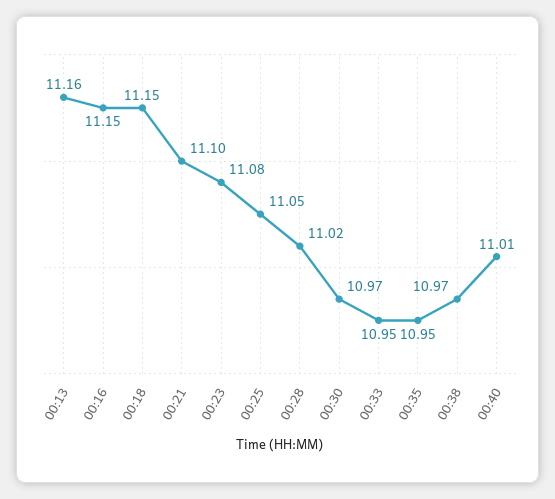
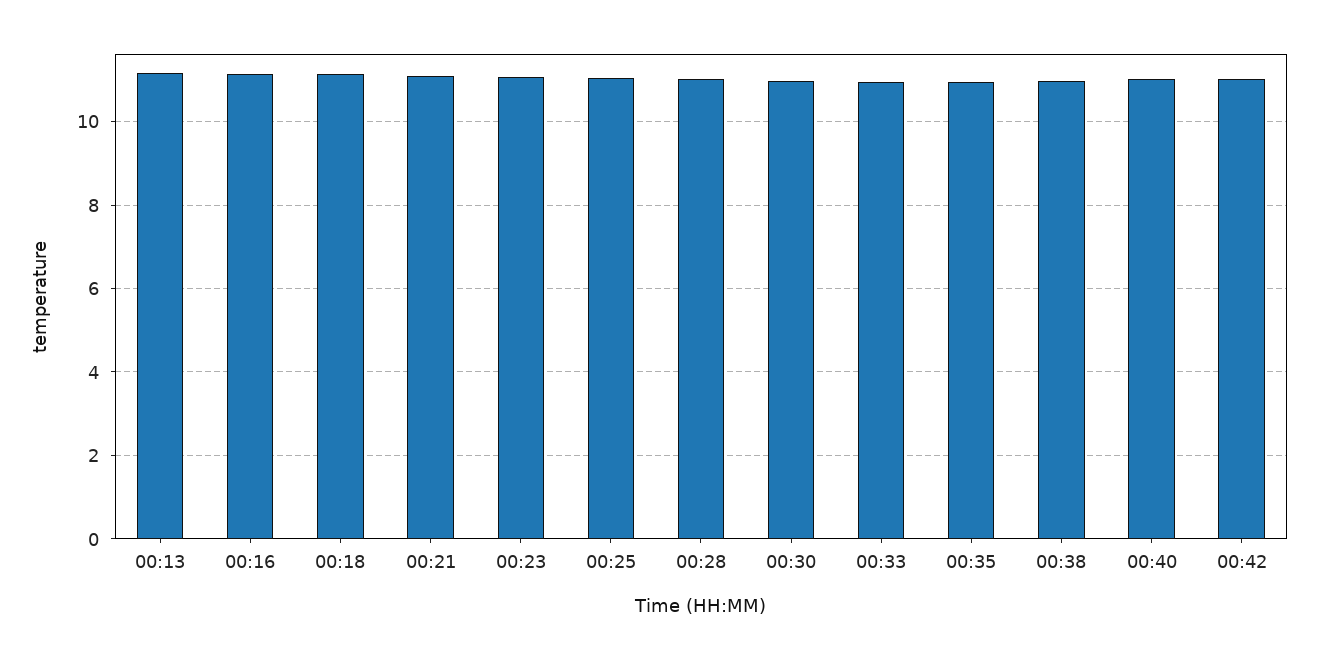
00:42: none -> 11

